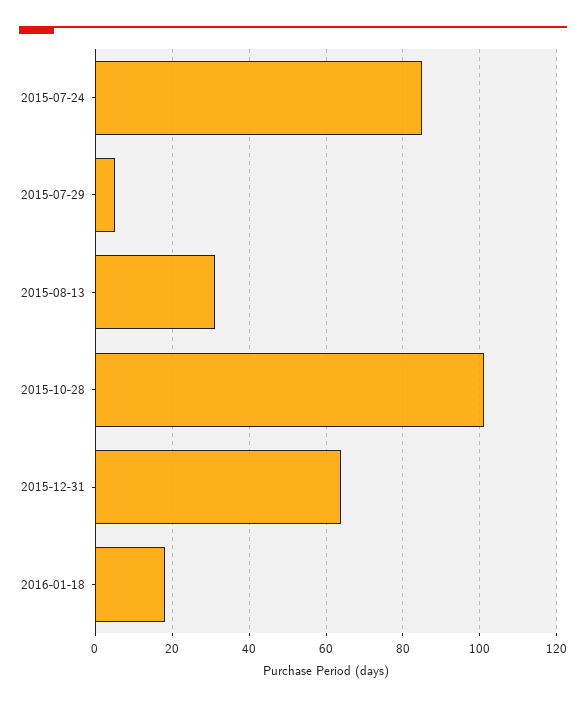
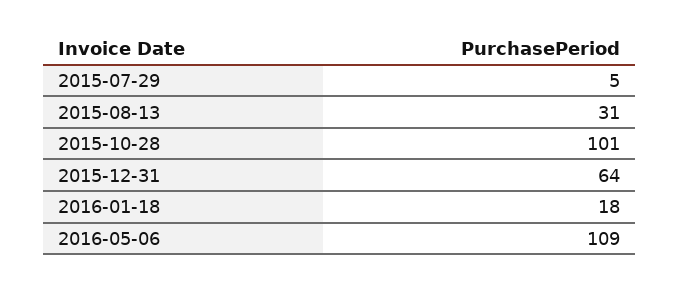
2015-07-24: 85 -> none
2016-05-06: none -> 109

